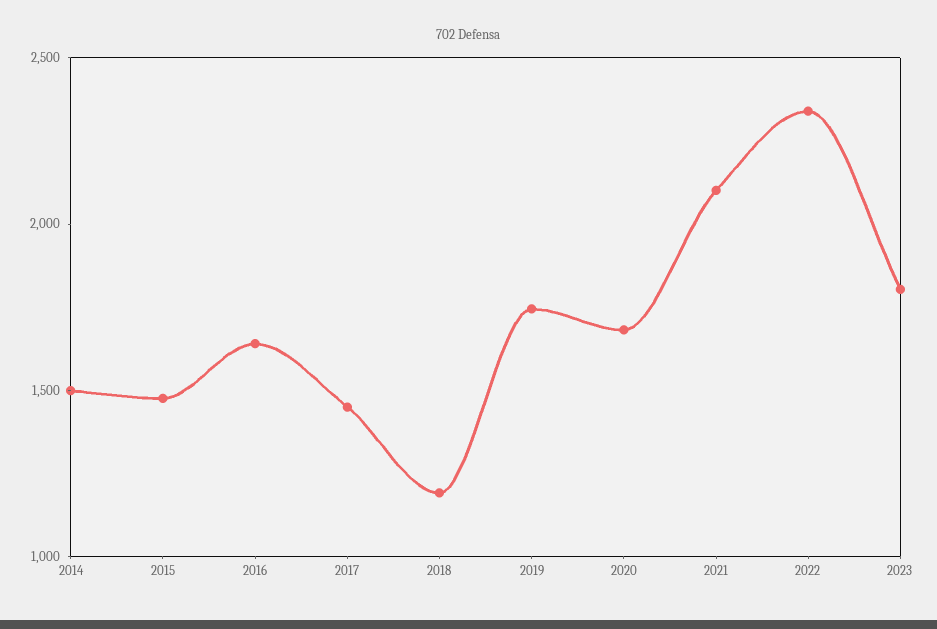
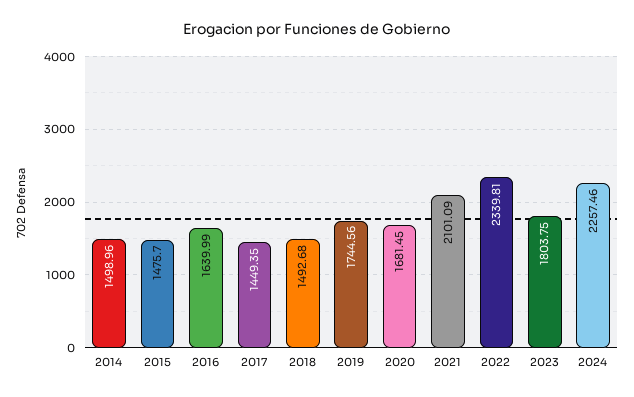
2018: 1200 -> 1492.68
2024: none -> 2257.46

